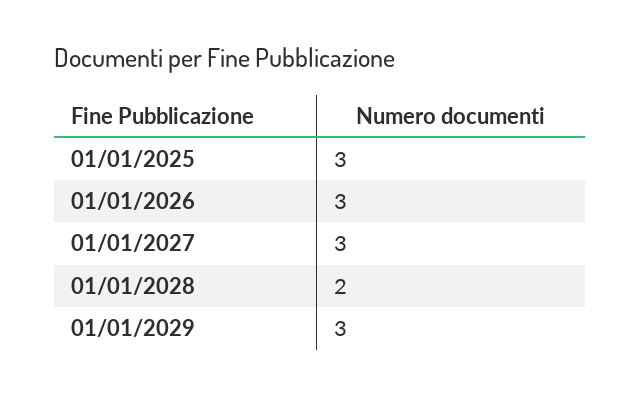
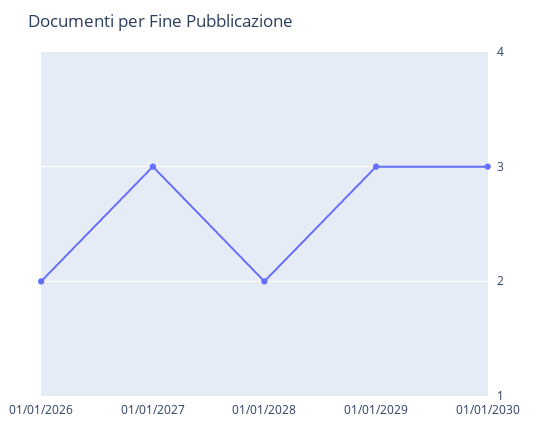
01/01/2025: 3 -> none
01/01/2026: 3 -> 2
01/01/2030: none -> 3

